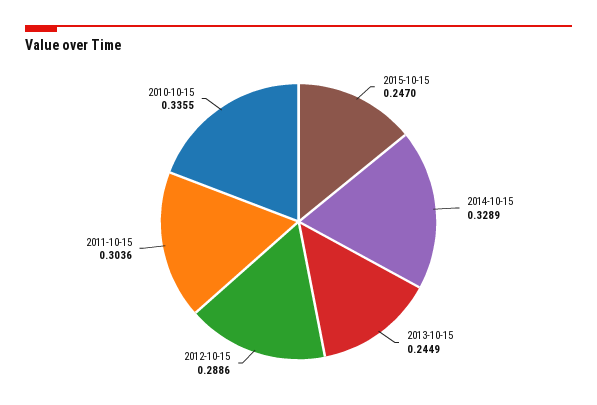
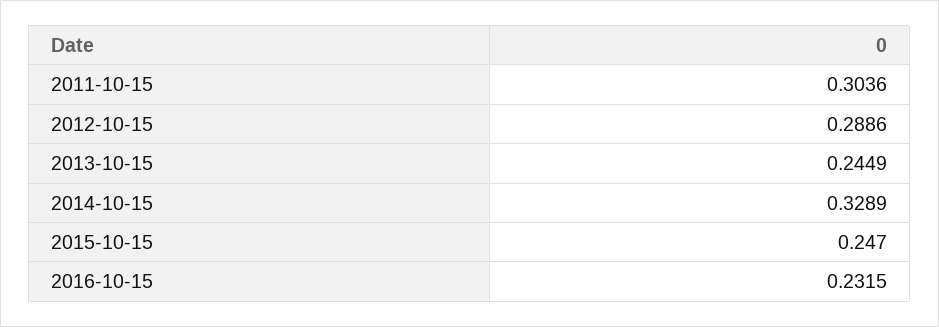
2010-10-15: 0.3355 -> none
2016-10-15: none -> 0.2315

